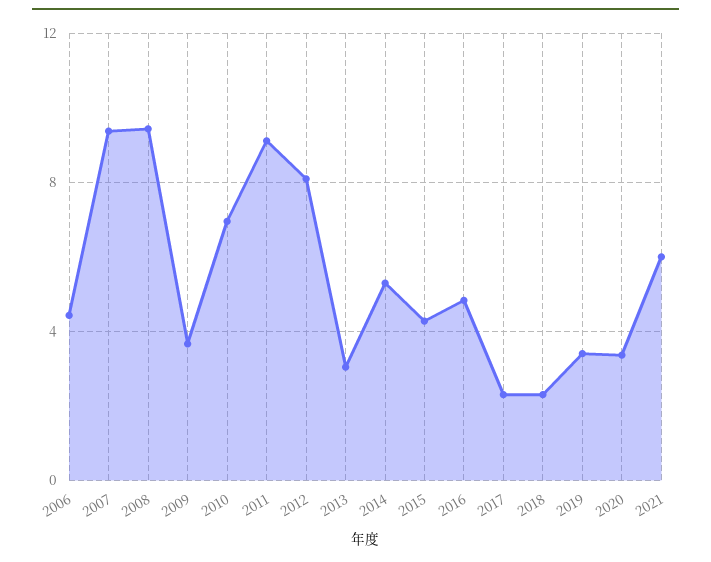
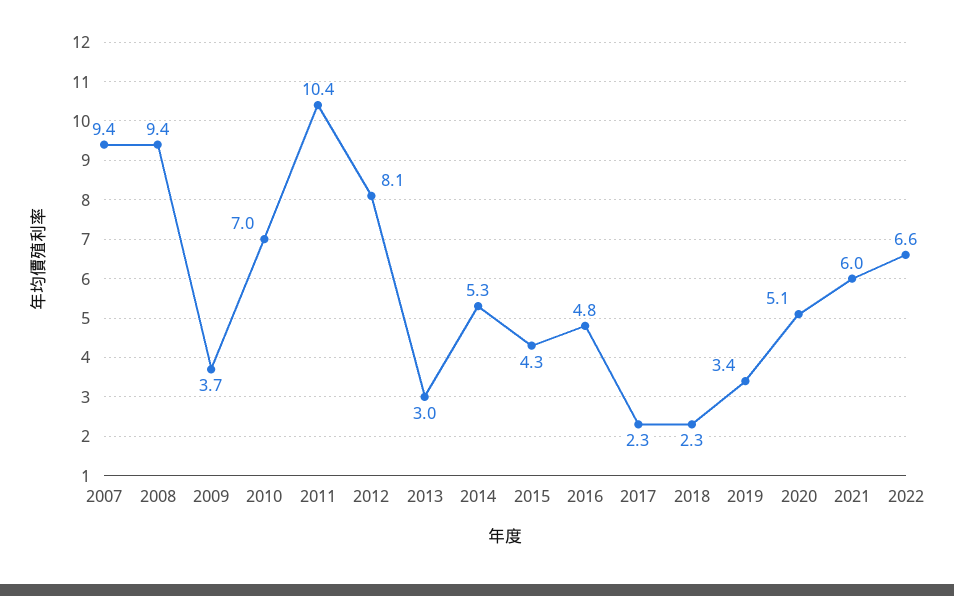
2006: 4.5 -> none
2011: 9 -> 10.4
2020: 3.5 -> 5.1
2022: none -> 6.6

